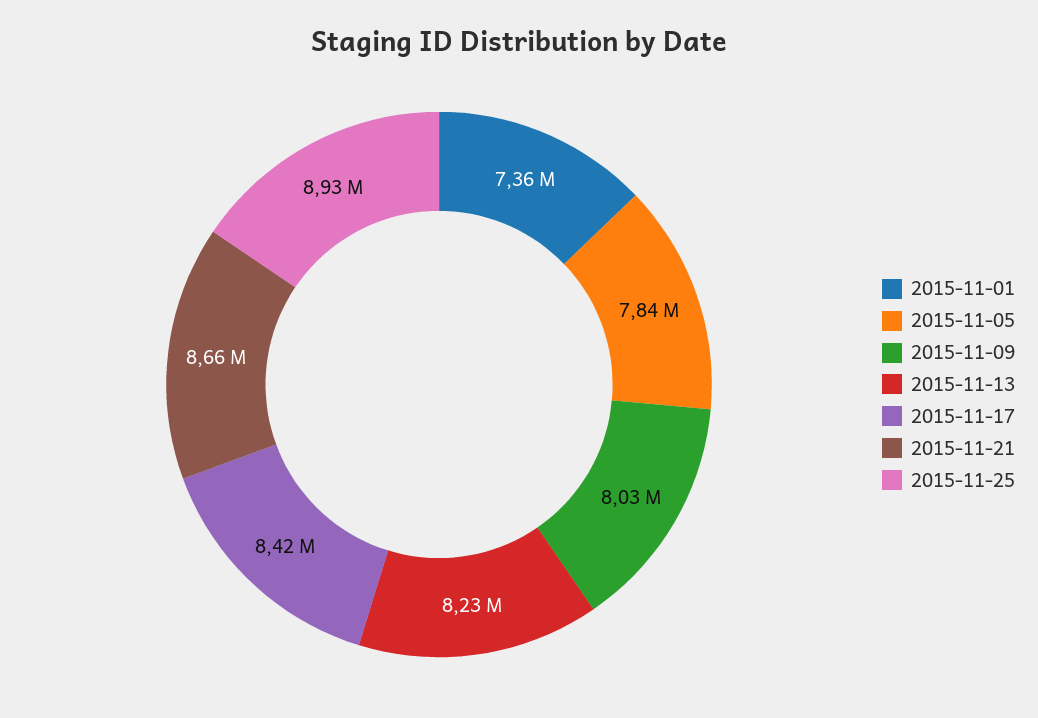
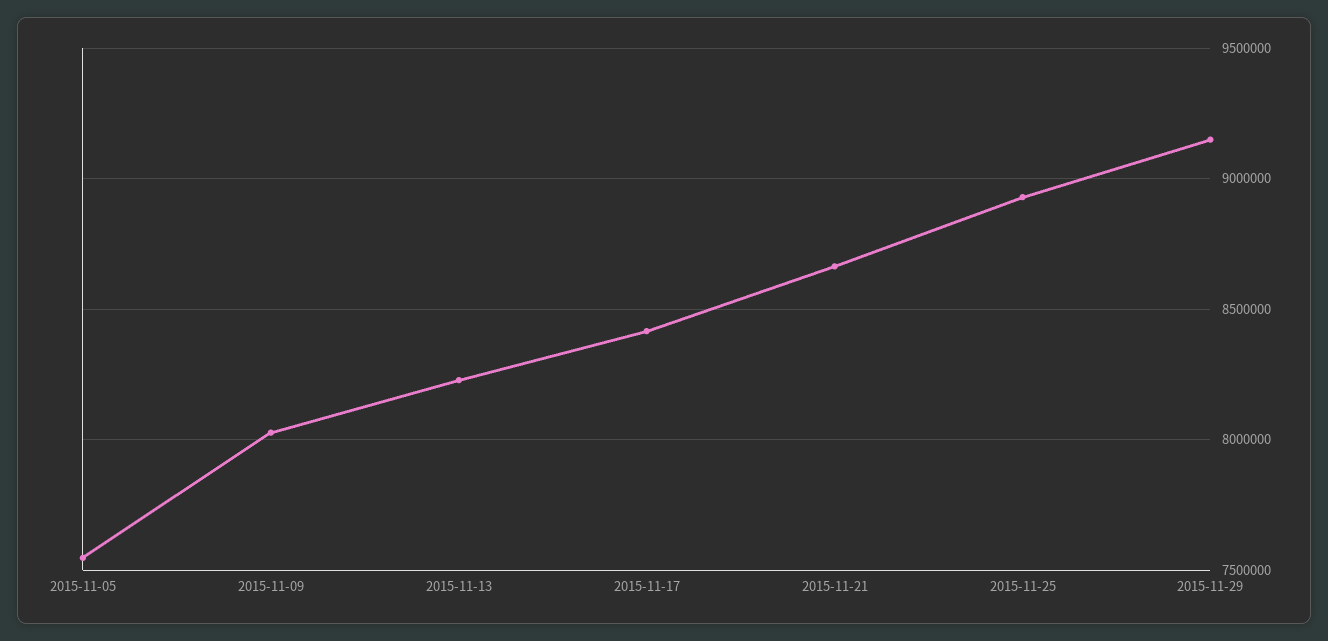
2015-11-01: 7360000 -> none
2015-11-05: 7840000 -> 7550000
2015-11-29: none -> 9150000

